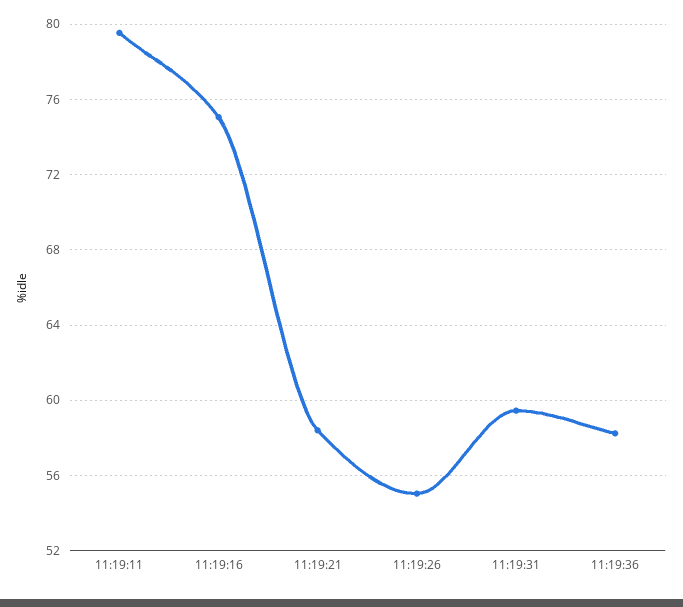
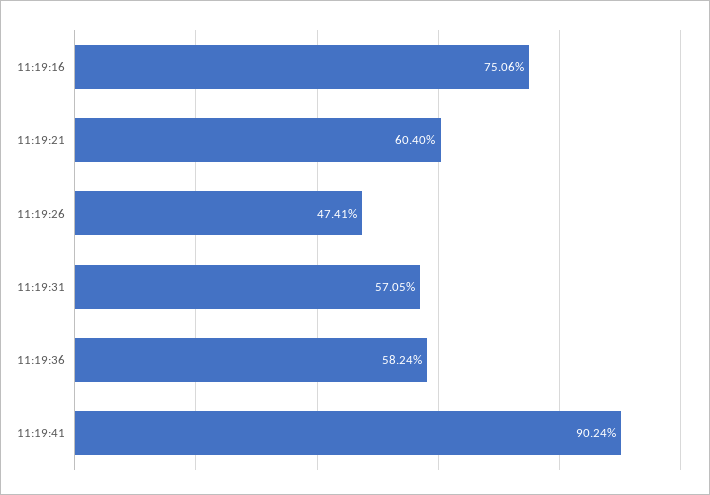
11:19:11: 79.5 -> none
11:19:21: 58.5 -> 60.4
11:19:26: 55 -> 47.41
11:19:31: 59.5 -> 57.05
11:19:41: none -> 90.24

